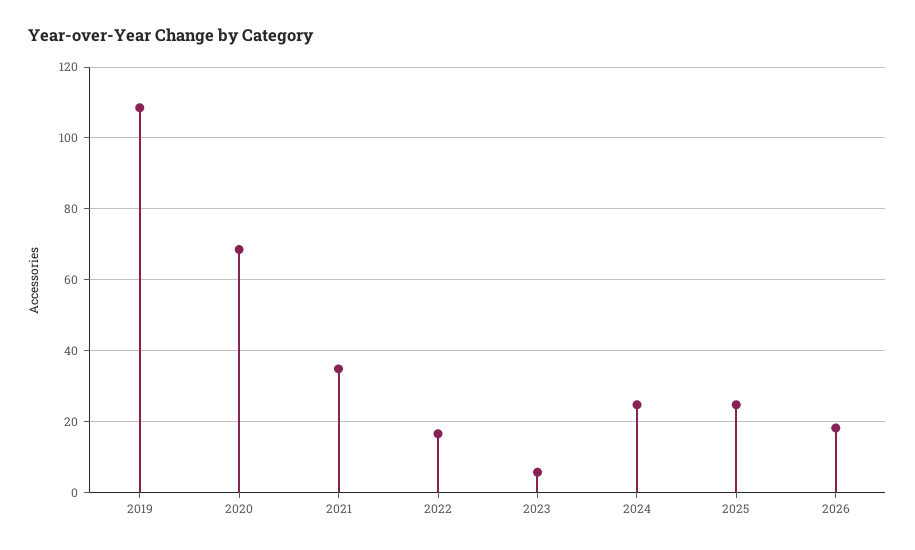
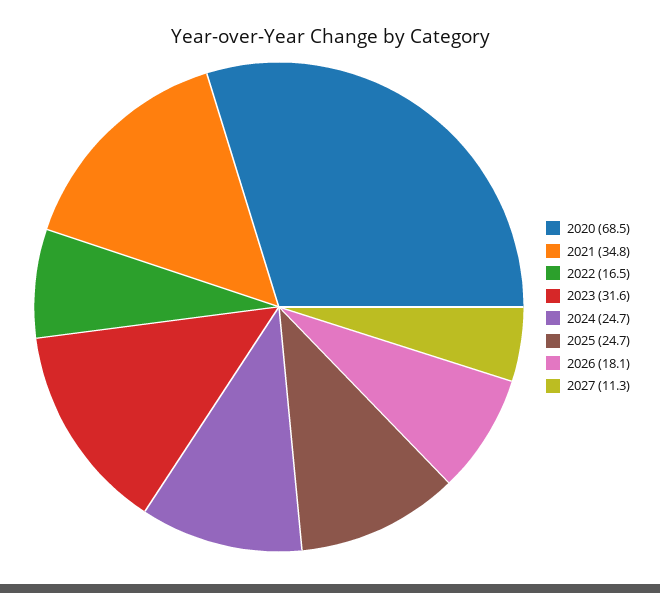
2019: 108 -> none
2023: 6 -> 31.6
2027: none -> 11.3

